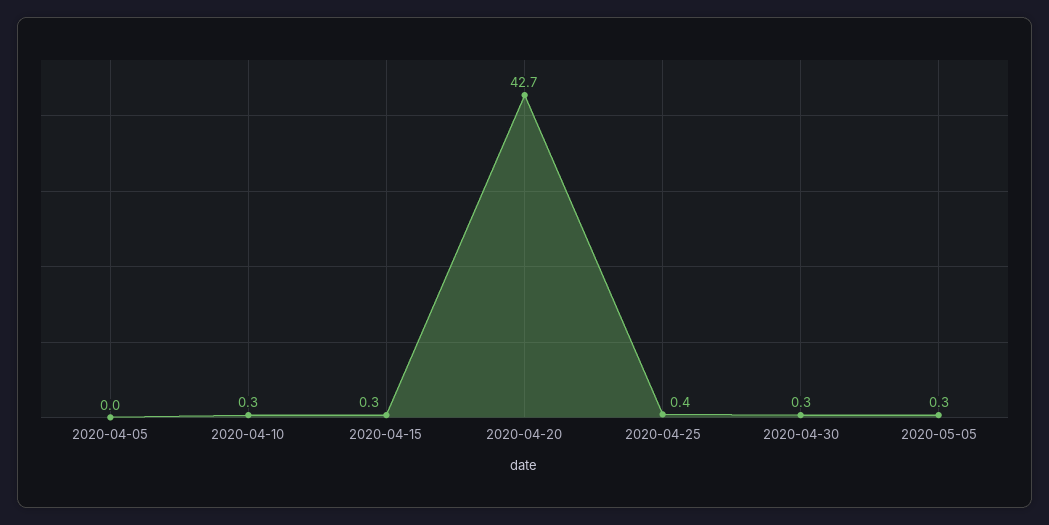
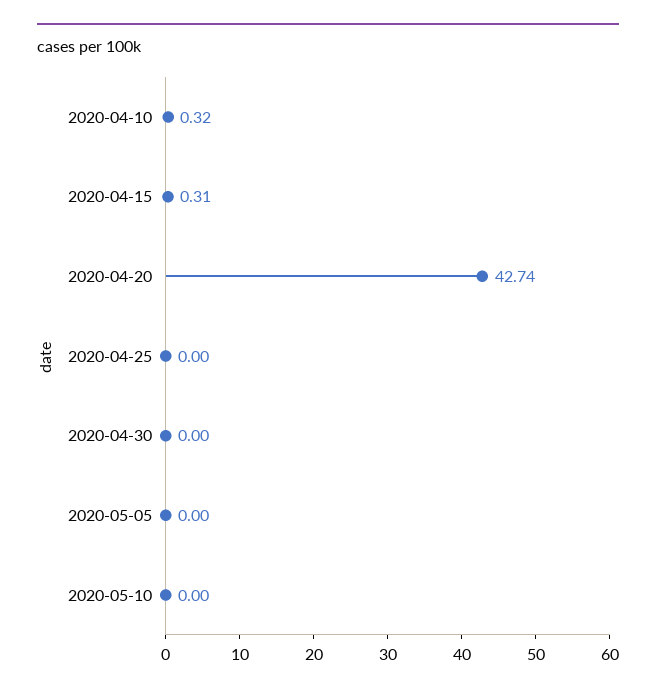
2020-04-05: 0 -> none
2020-04-25: 0.4 -> 0
2020-04-30: 0.3 -> 0
2020-05-05: 0.3 -> 0
2020-05-10: none -> 0

